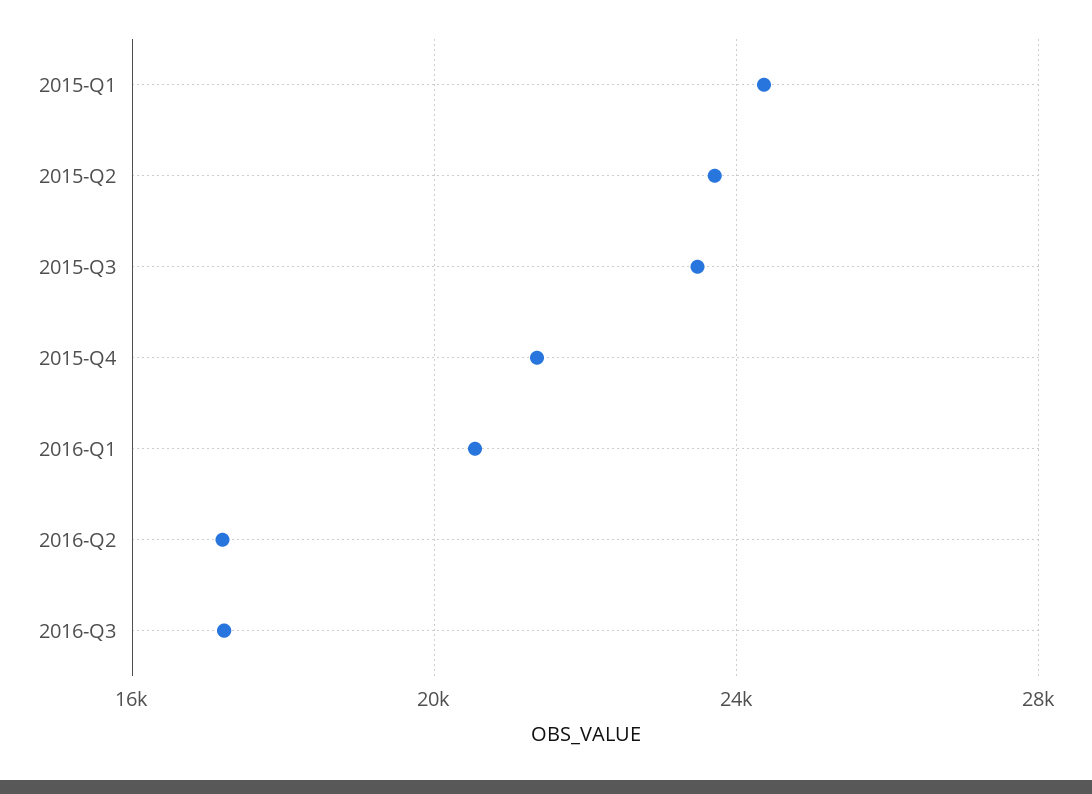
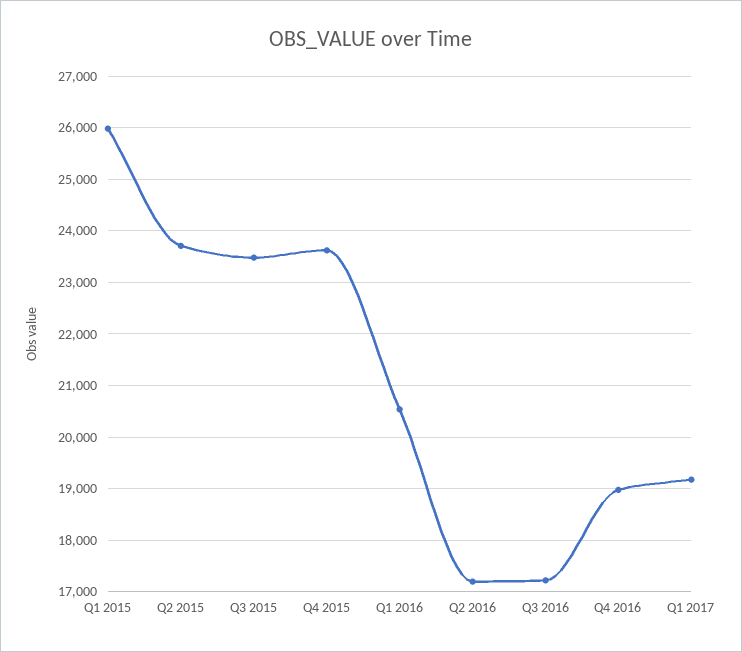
2015-Q1: 24500 -> 26000
2015-Q4: 21500 -> 23600
Q4 2016: none -> 19000
Q1 2017: none -> 19200

